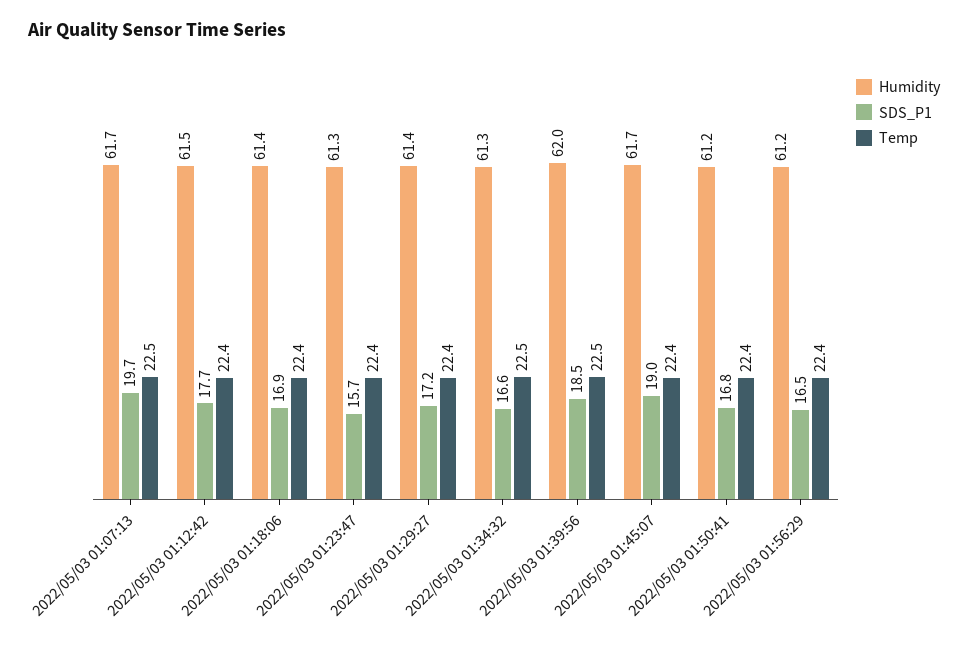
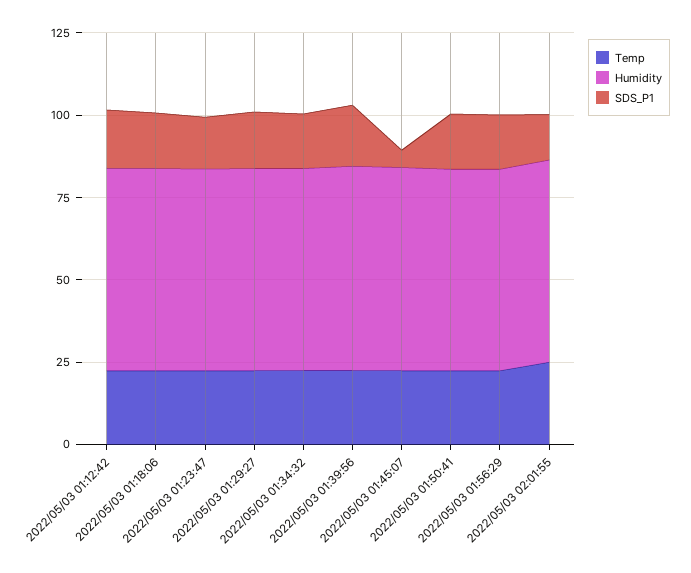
Humidity, 2022/05/03 01:07:13: 61.7 -> none
SDS_P1, 2022/05/03 01:07:13: 19.7 -> none
Temp, 2022/05/03 01:07:13: 22.5 -> none
SDS_P1, 2022/05/03 01:45:07: 19 -> 5
Temp, 2022/05/03 02:01:55: none -> 25
Humidity, 2022/05/03 02:01:55: none -> 60
SDS_P1, 2022/05/03 02:01:55: none -> 15

